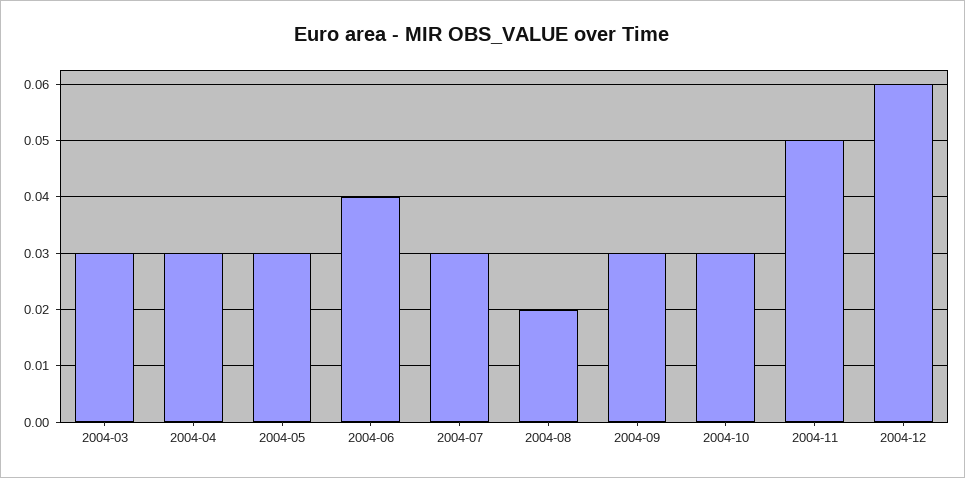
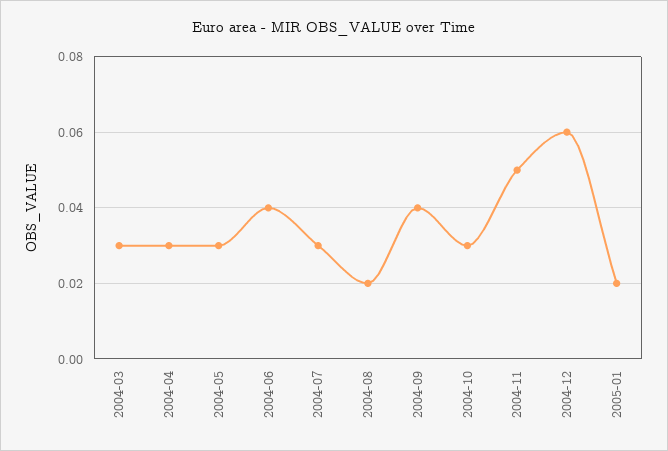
2004-09: 0.03 -> 0.04
2005-01: none -> 0.02

